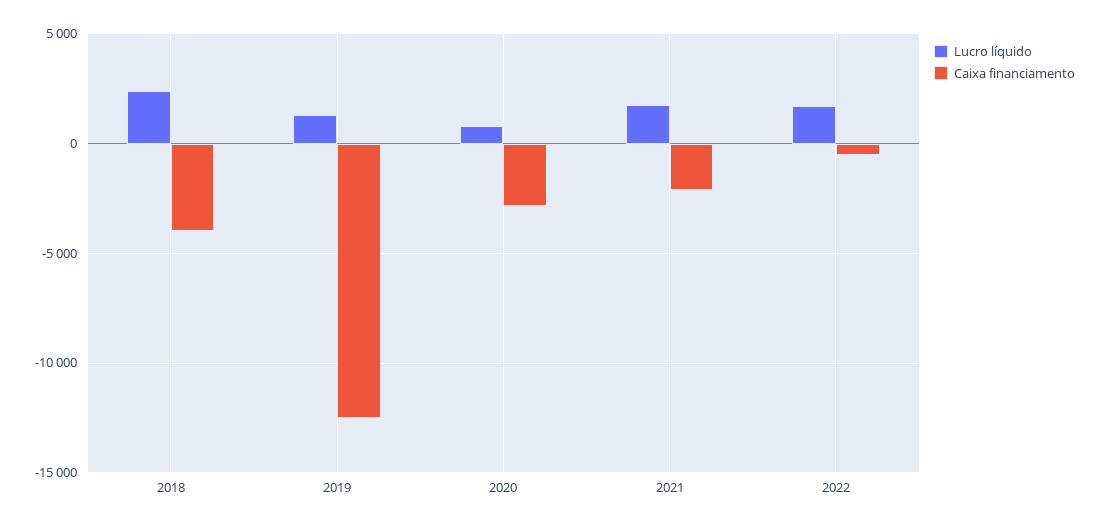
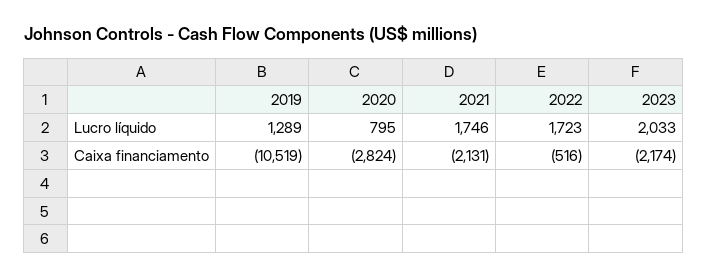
Lucro líquido, 2018: 2500 -> none
Caixa financiamento, 2018: -4000 -> none
Caixa financiamento, 2019: -12500 -> -10519
Lucro líquido, 2023: none -> 2033
Caixa financiamento, 2023: none -> -2174

